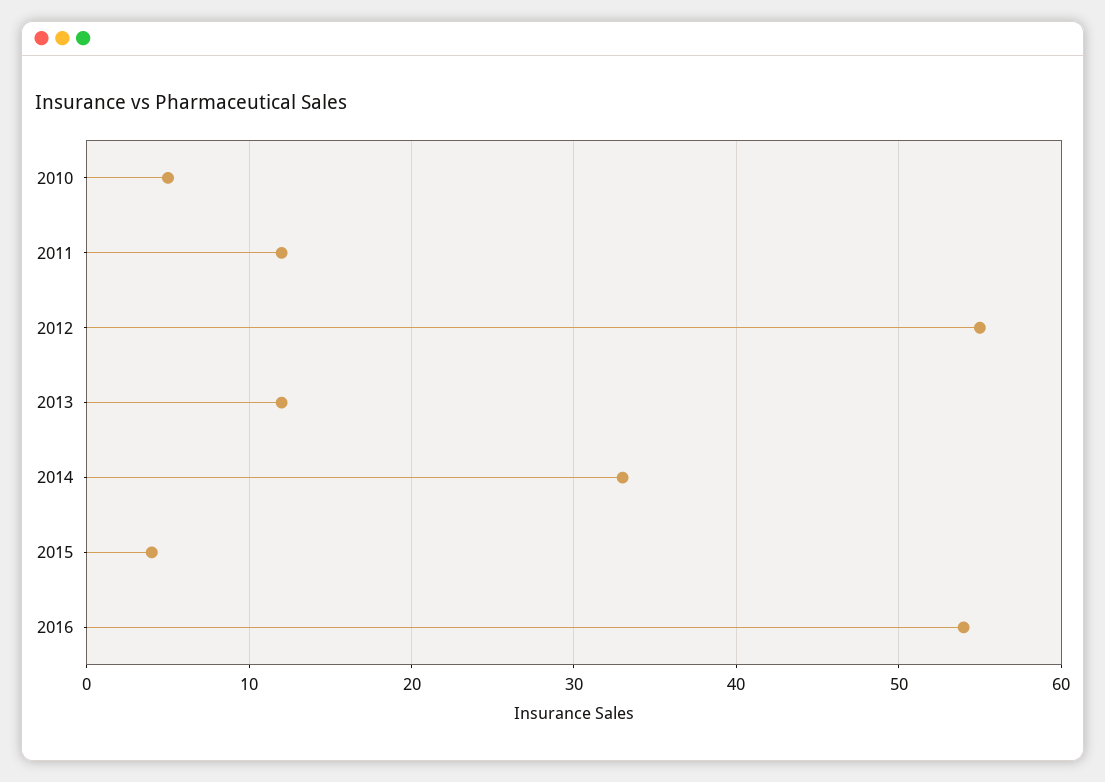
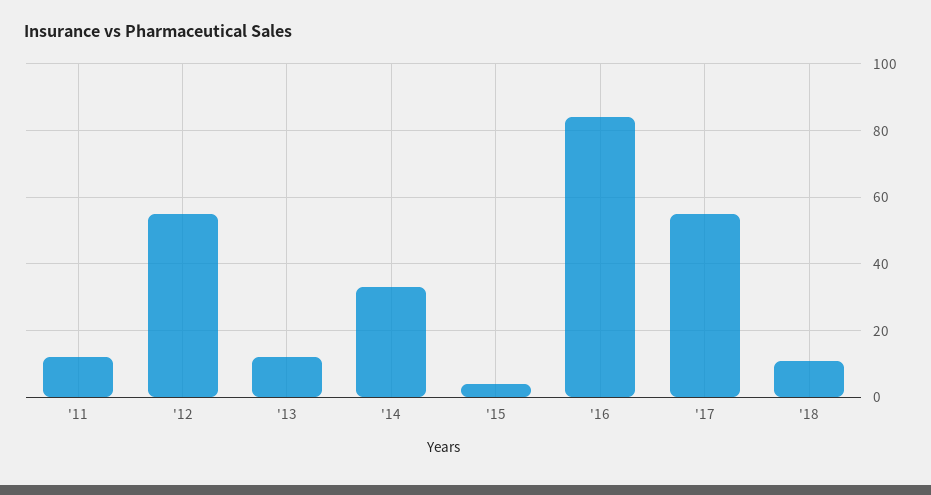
2010: 5 -> none
2016: 54 -> 85
'17: none -> 55
'18: none -> 10

